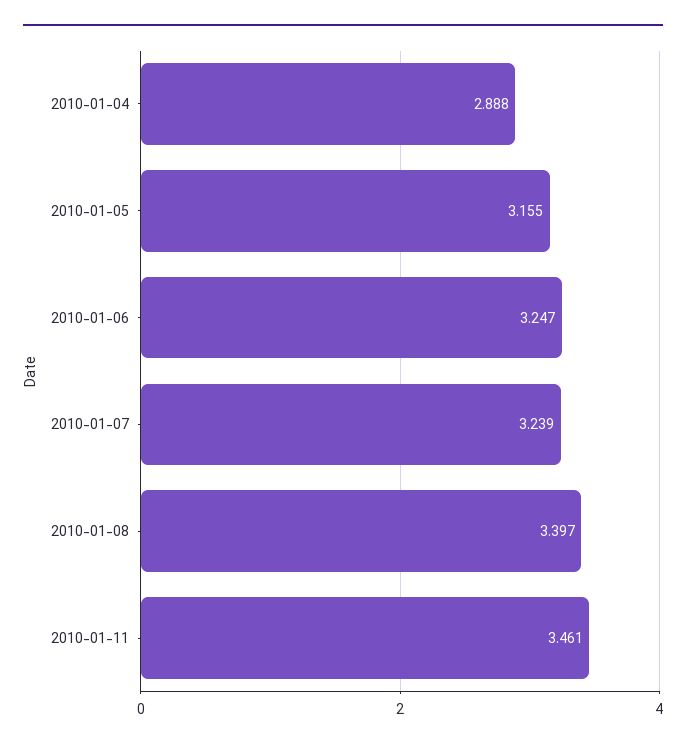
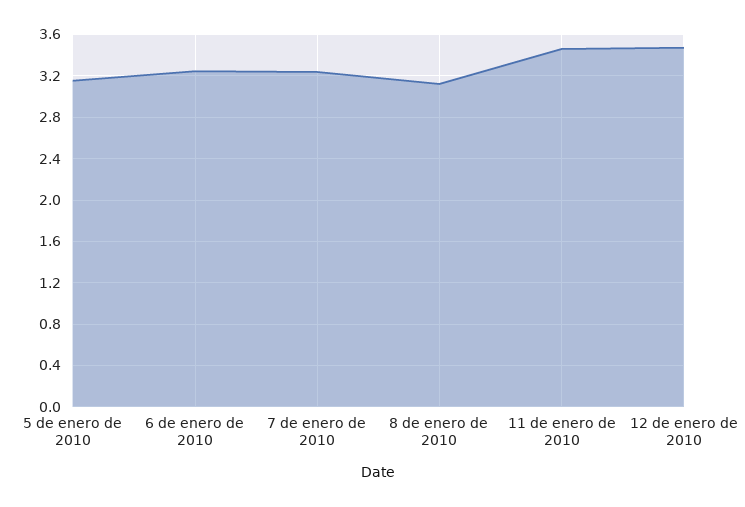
2010-01-04: 2.888 -> none
2010-01-08: 3.397 -> 3.1
12 de enero de 2010: none -> 3.5

